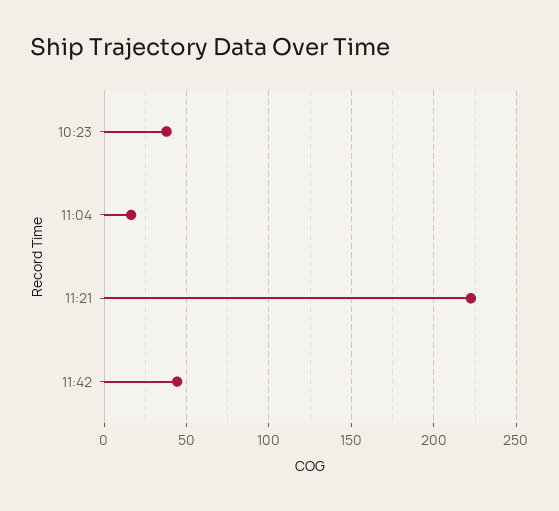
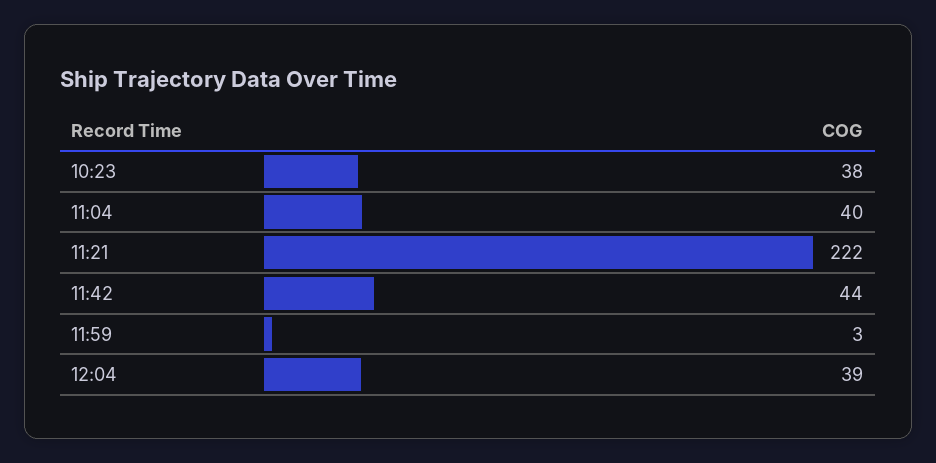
11:04: 15 -> 40
11:59: none -> 3
12:04: none -> 39

